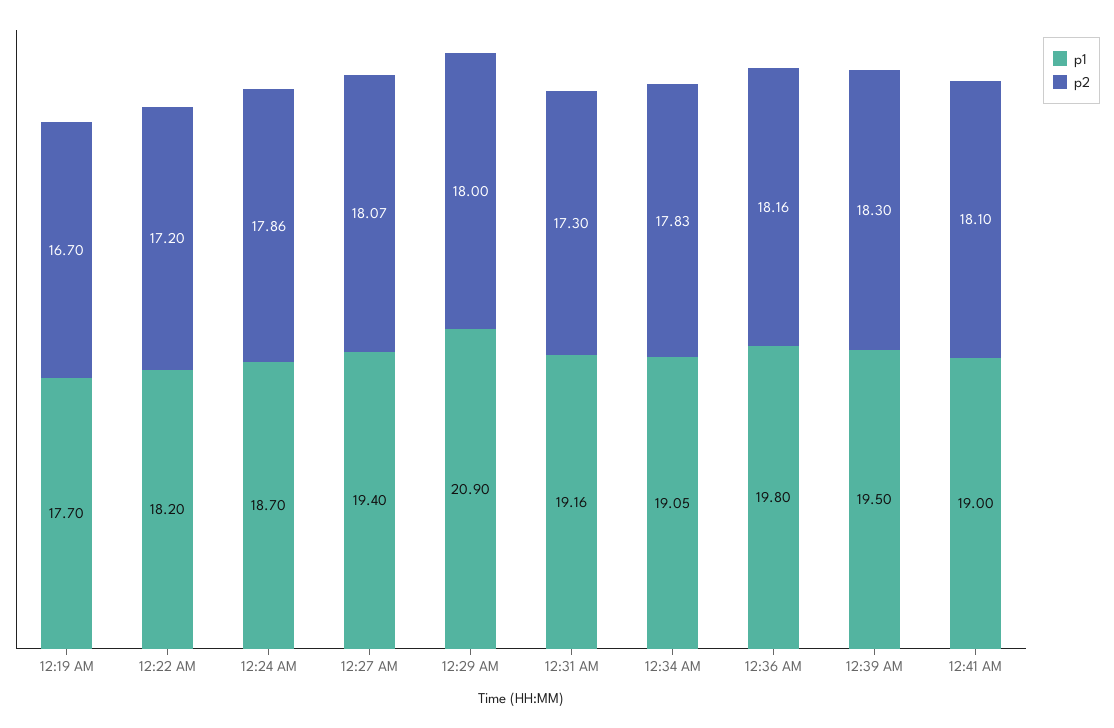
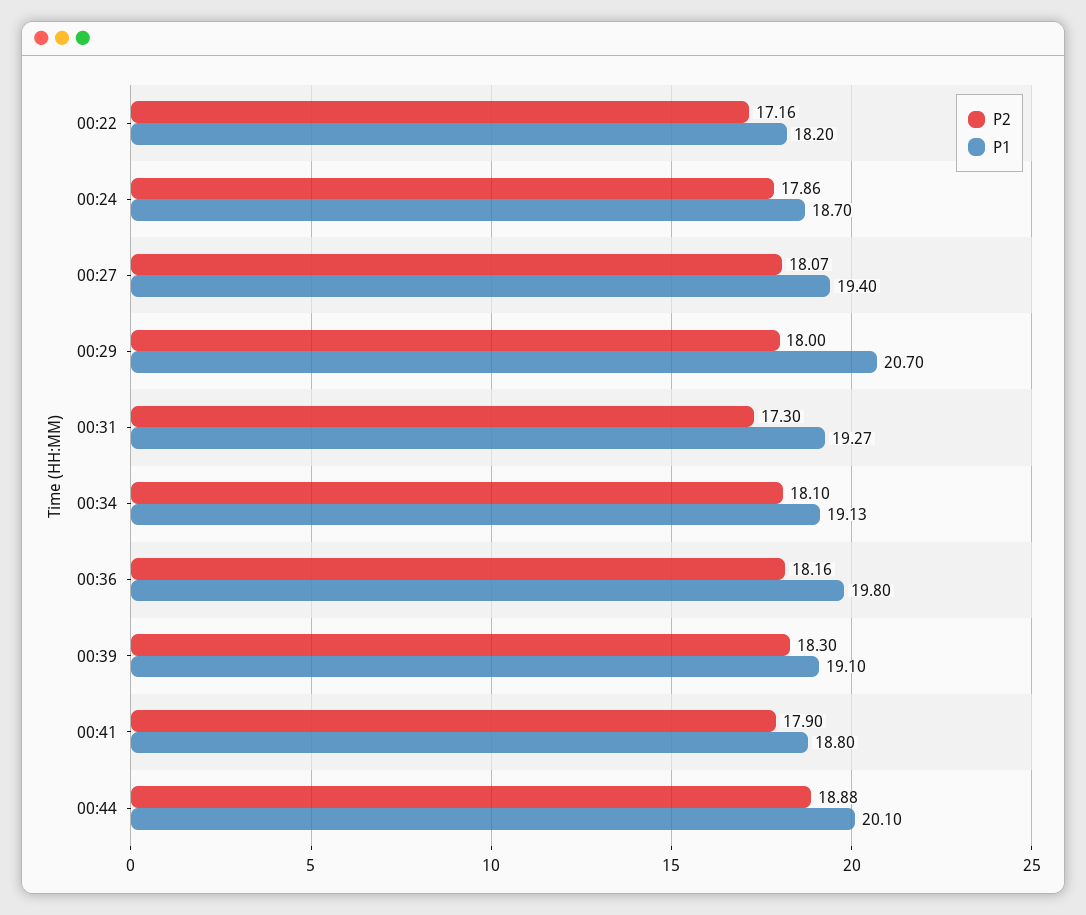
p1, 12:19 AM: 17.7 -> none
p2, 12:19 AM: 16.7 -> none
p2, 12:22 AM: 17.2 -> 17.16
p1, 12:29 AM: 20.9 -> 20.7
p1, 12:31 AM: 19.16 -> 19.27
p1, 12:34 AM: 19.05 -> 19.13
p2, 12:34 AM: 17.83 -> 18.1
p1, 12:39 AM: 19.5 -> 19.1
p1, 12:41 AM: 19 -> 18.8
p2, 12:41 AM: 18.1 -> 17.9
p2, 00:44: none -> 18.88
p1, 00:44: none -> 20.1

